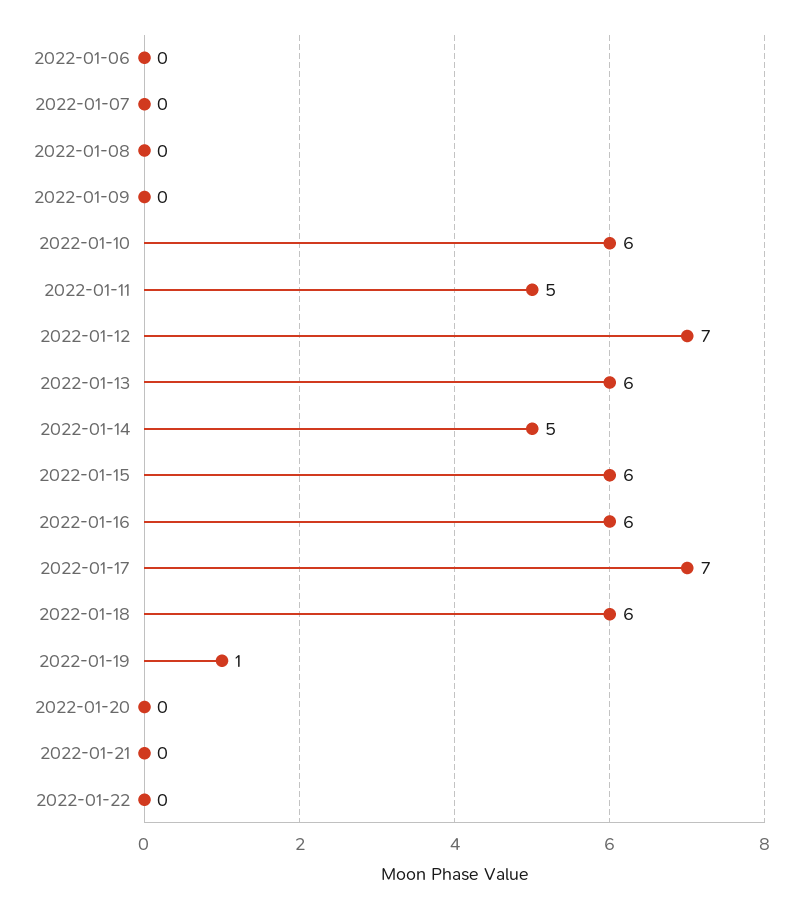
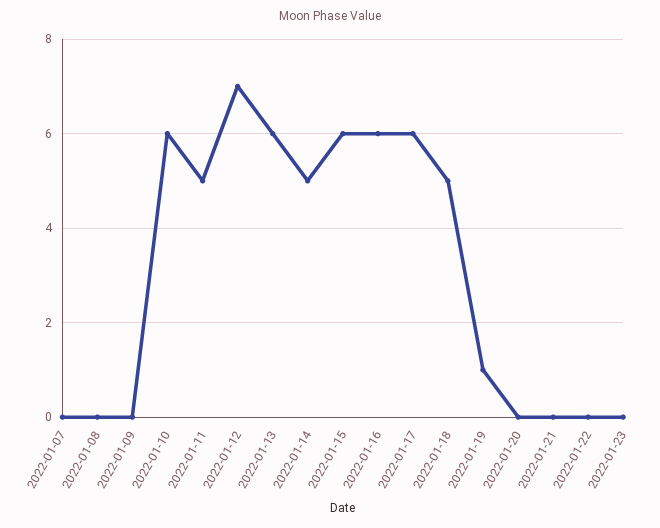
2022-01-06: 0 -> none
2022-01-17: 7 -> 6
2022-01-18: 6 -> 5
2022-01-23: none -> 0

